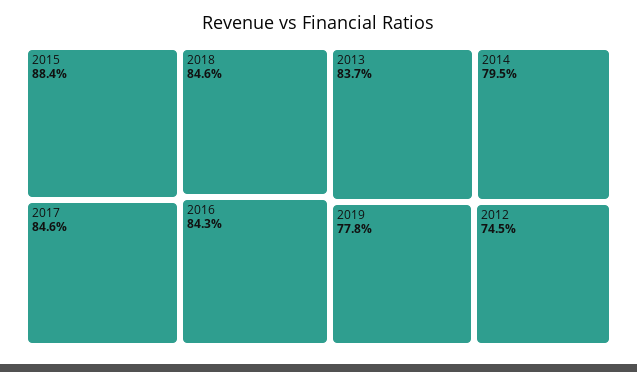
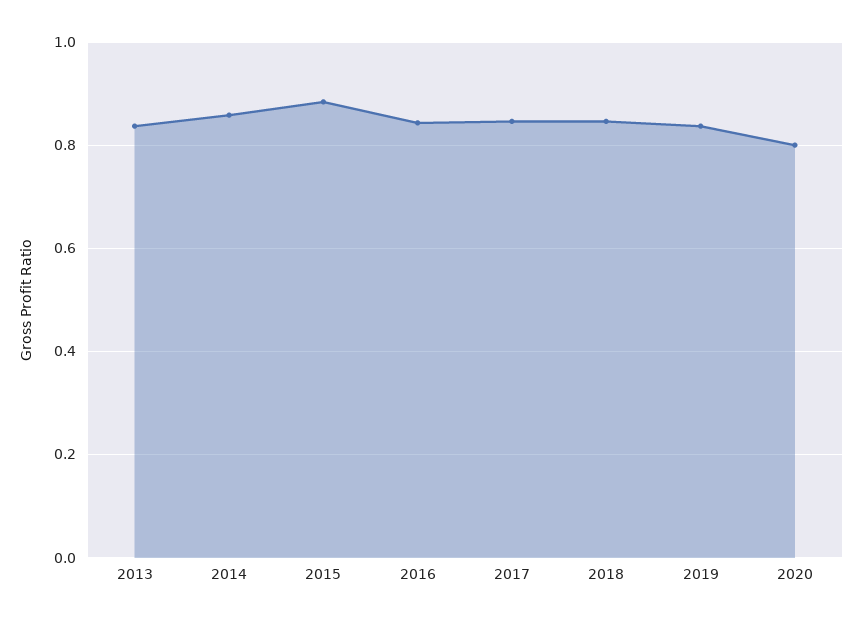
2014: 0.795 -> 0.86
2019: 0.778 -> 0.84
2012: 0.745 -> none
2020: none -> 0.8

